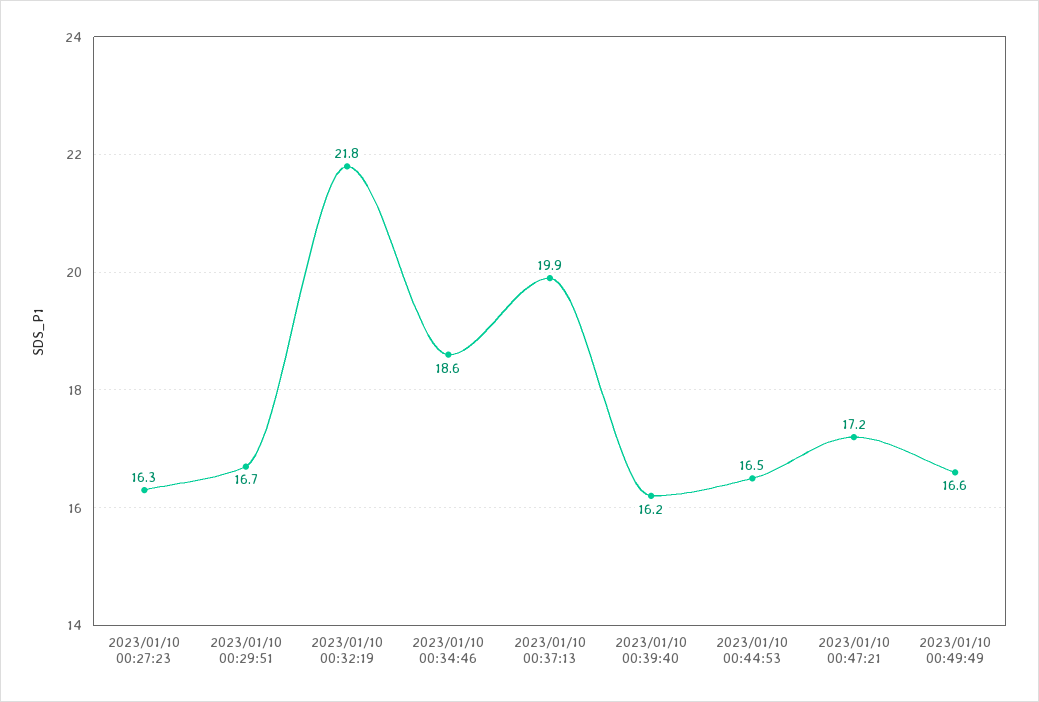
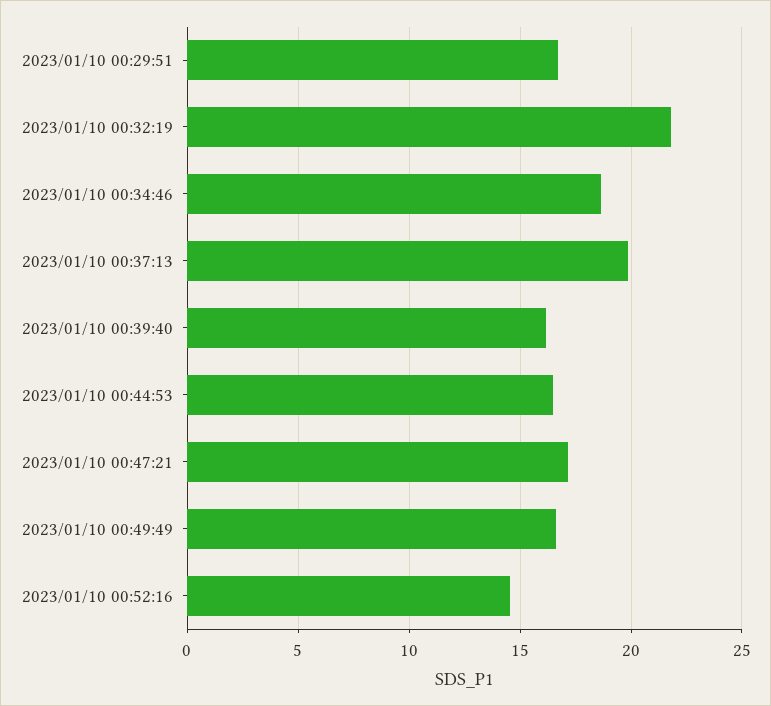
2023/01/10 00:27:23: 16.3 -> none
2023/01/10 00:52:16: none -> 14.5

